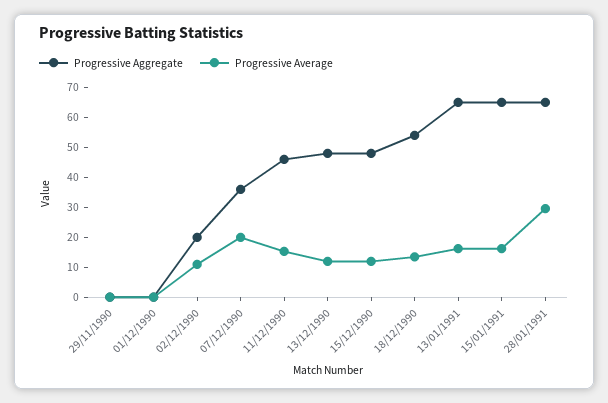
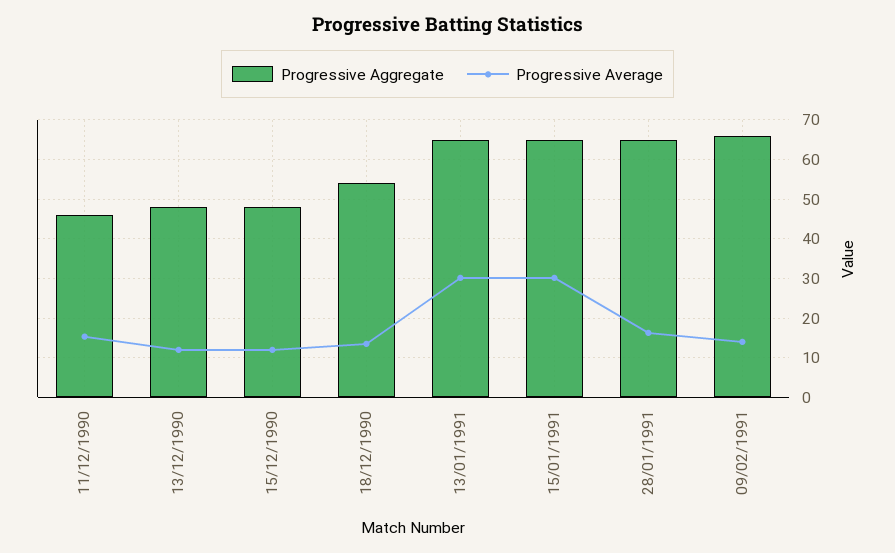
Progressive Aggregate, 29/11/1990: 0 -> none
Progressive Average, 29/11/1990: 0 -> none
Progressive Aggregate, 01/12/1990: 0 -> none
Progressive Average, 01/12/1990: 0 -> none
Progressive Aggregate, 02/12/1990: 20 -> none
Progressive Average, 02/12/1990: 10 -> none
Progressive Aggregate, 07/12/1990: 35 -> none
Progressive Average, 07/12/1990: 20 -> none
Progressive Average, 13/01/1991: 15 -> 30
Progressive Average, 15/01/1991: 15 -> 30
Progressive Average, 28/01/1991: 30 -> 16
Progressive Aggregate, 09/02/1991: none -> 66
Progressive Average, 09/02/1991: none -> 14

